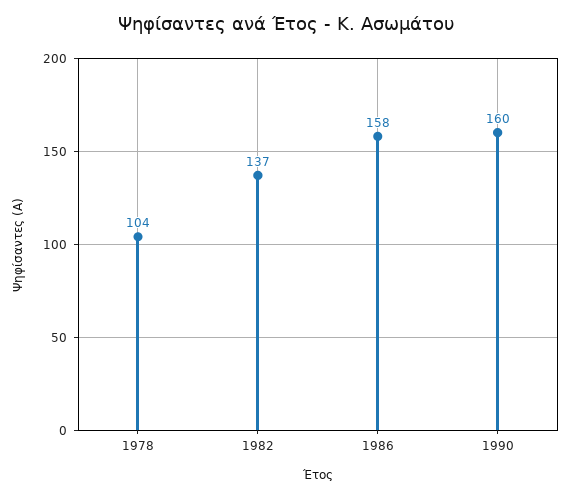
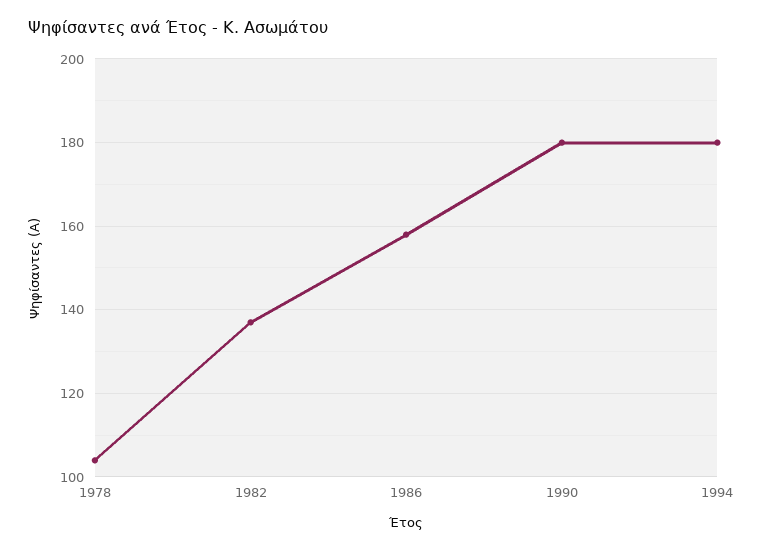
1990: 160 -> 180
1994: none -> 180

